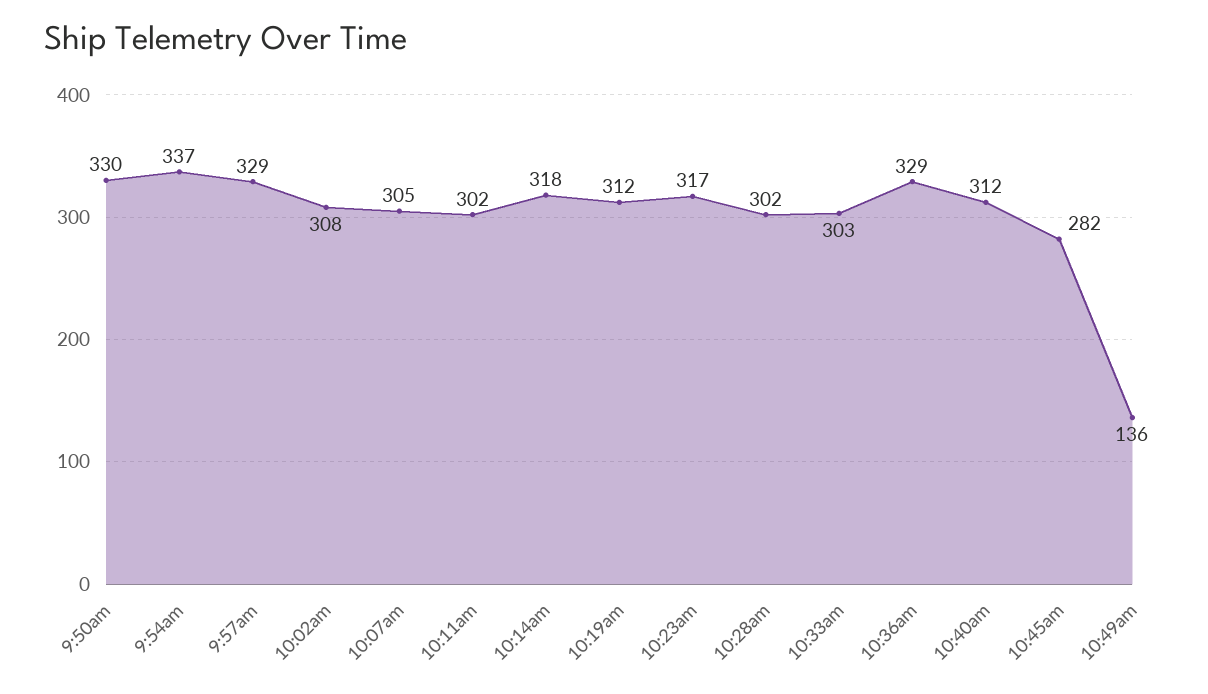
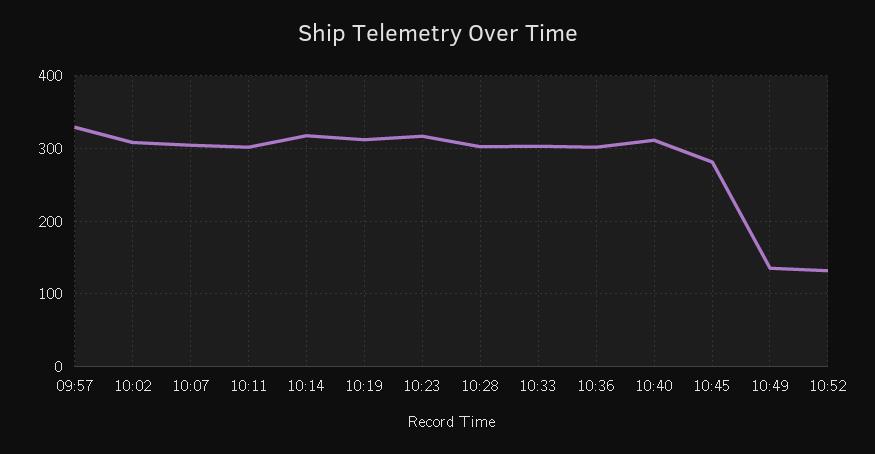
9:50am: 330 -> none
9:54am: 337 -> none
10:36am: 329 -> 300
10:52: none -> 130

